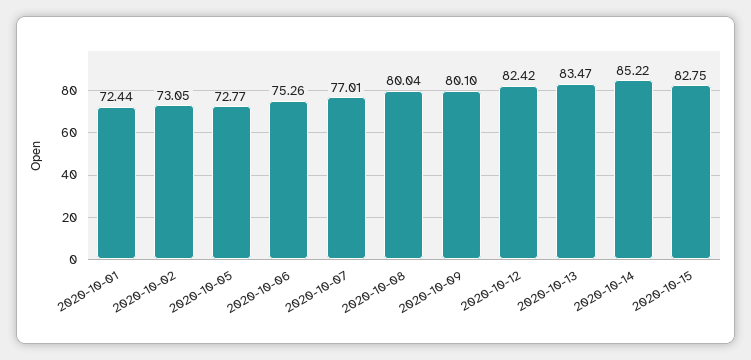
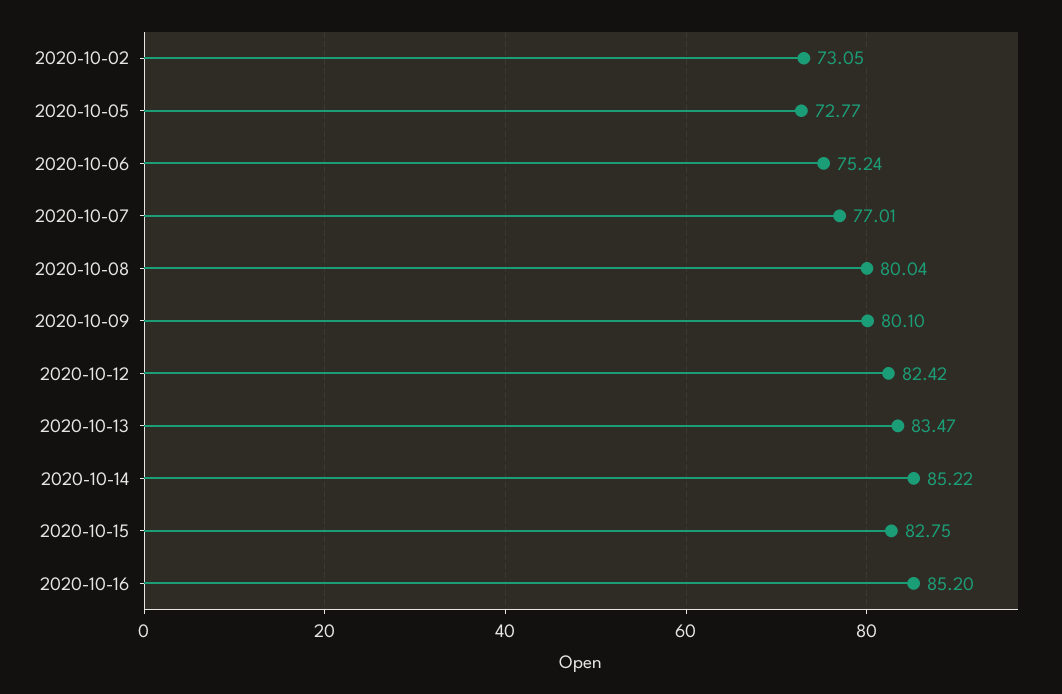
2020-10-01: 72.44 -> none
2020-10-06: 75.26 -> 75.24
2020-10-16: none -> 85.2

